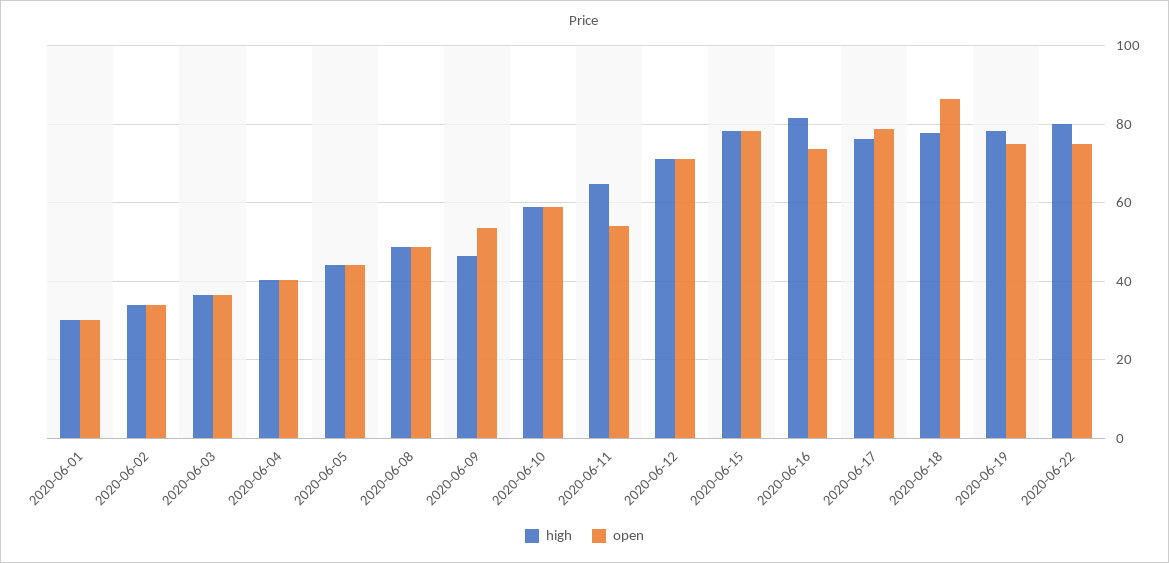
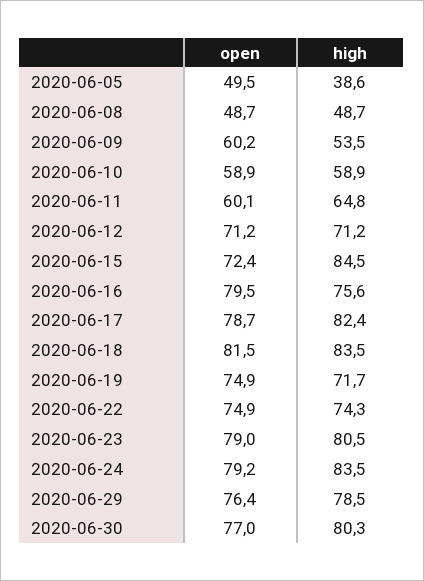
high, 2020-06-01: 30 -> none
open, 2020-06-01: 30 -> none
high, 2020-06-02: 34 -> none
open, 2020-06-02: 34 -> none
high, 2020-06-03: 36 -> none
open, 2020-06-03: 36 -> none
high, 2020-06-04: 40 -> none
open, 2020-06-04: 40 -> none
high, 2020-06-05: 44 -> 38.6
open, 2020-06-05: 44 -> 49.5
high, 2020-06-09: 46 -> 53.5
open, 2020-06-09: 54 -> 60.2
open, 2020-06-11: 54 -> 60.1
high, 2020-06-15: 78 -> 84.5
open, 2020-06-15: 78 -> 72.4
high, 2020-06-16: 82 -> 75.6
open, 2020-06-16: 74 -> 79.5
high, 2020-06-17: 76 -> 82.4
high, 2020-06-18: 78 -> 83.5
open, 2020-06-18: 86 -> 81.5
high, 2020-06-19: 78 -> 71.7
high, 2020-06-22: 80 -> 74.3
open, 2020-06-23: none -> 79
high, 2020-06-23: none -> 80.5
open, 2020-06-24: none -> 79.2
high, 2020-06-24: none -> 83.5
open, 2020-06-29: none -> 76.4
high, 2020-06-29: none -> 78.5
open, 2020-06-30: none -> 77
high, 2020-06-30: none -> 80.3

